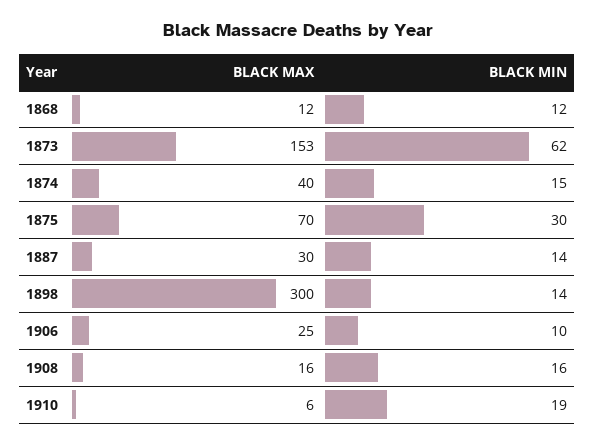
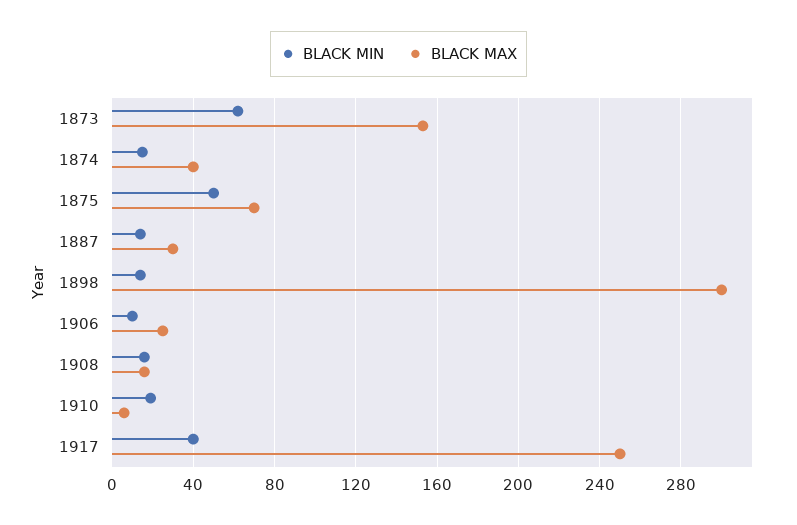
BLACK MAX, 1868: 12 -> none
BLACK MIN, 1868: 12 -> none
BLACK MIN, 1875: 30 -> 50
BLACK MIN, 1917: none -> 40
BLACK MAX, 1917: none -> 250

